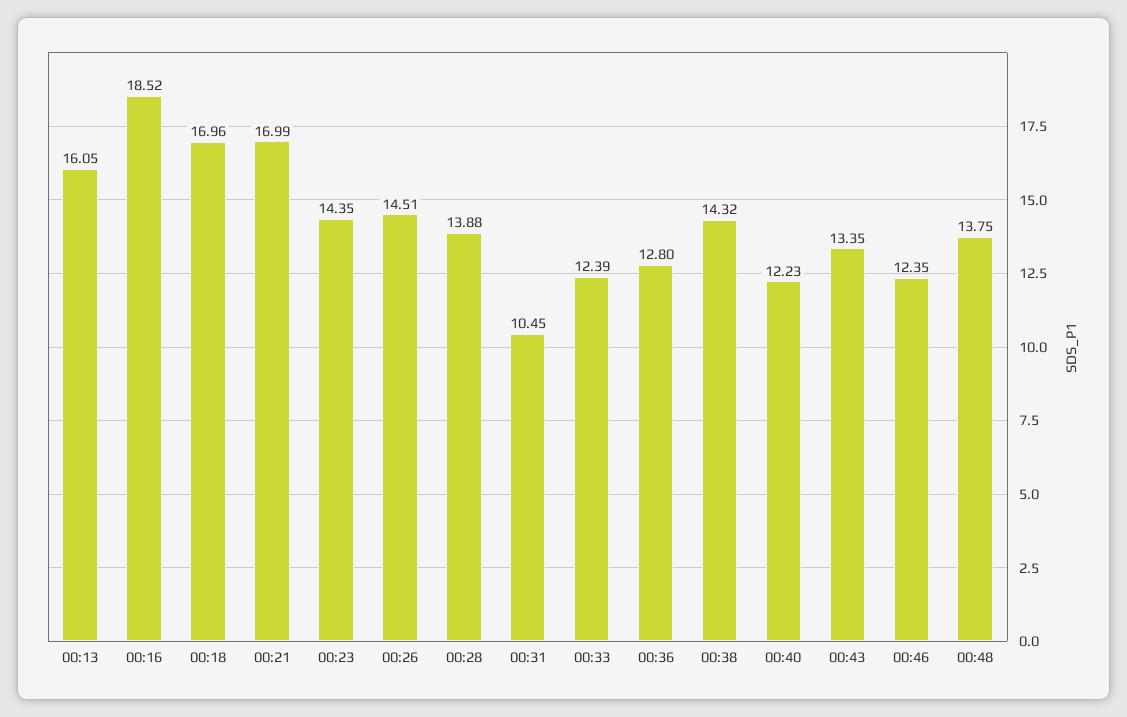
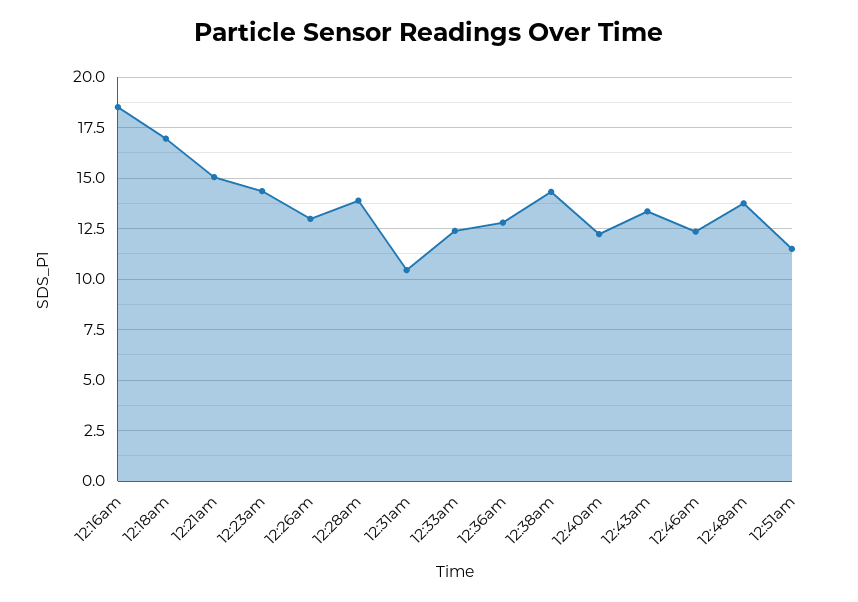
00:13: 16.05 -> none
00:21: 16.99 -> 15
00:26: 14.51 -> 13
12:51am: none -> 11.5

